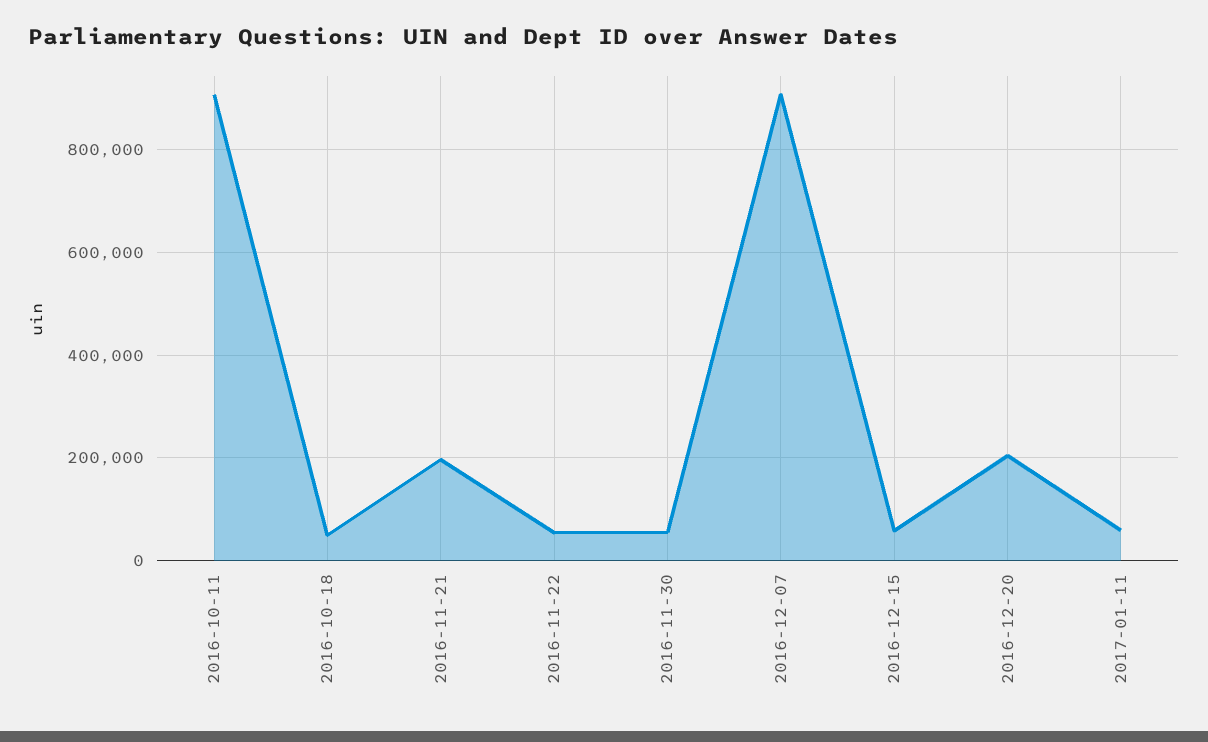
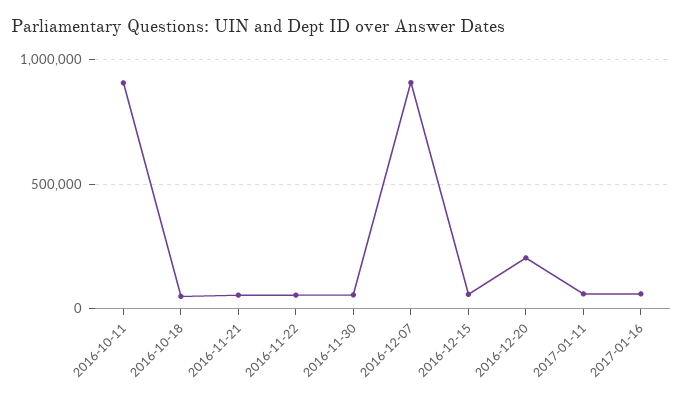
2016-11-21: 200000 -> 50000
2017-01-16: none -> 50000

